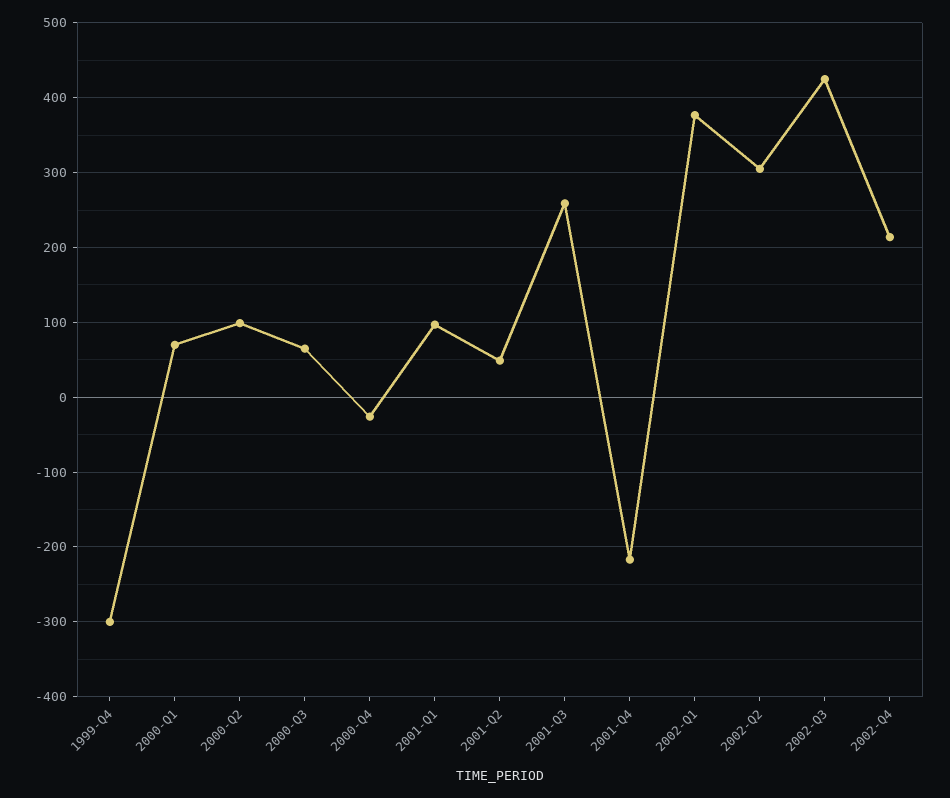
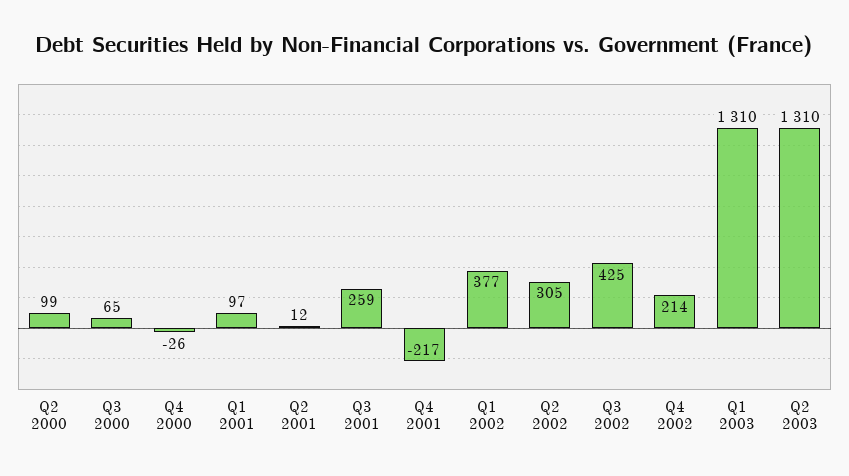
1999-Q4: -300 -> none
2000-Q1: 70 -> none
2001-Q2: 50 -> 12
Q1 2003: none -> 1310
Q2 2003: none -> 1310

